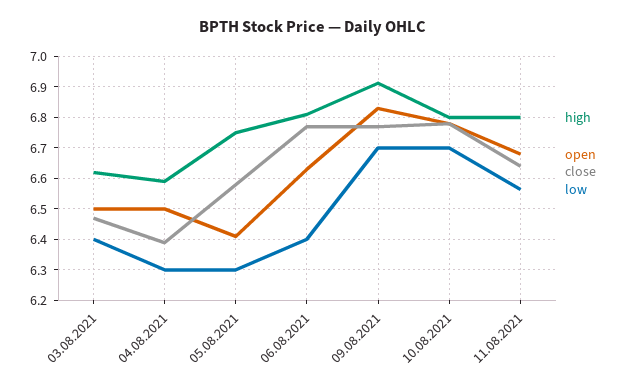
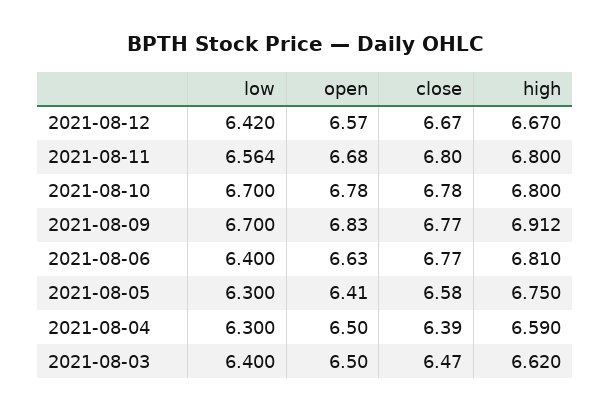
close, 11.08.2021: 6.64 -> 6.8
low, 2021-08-12: none -> 6.42
open, 2021-08-12: none -> 6.57
close, 2021-08-12: none -> 6.67
high, 2021-08-12: none -> 6.67

